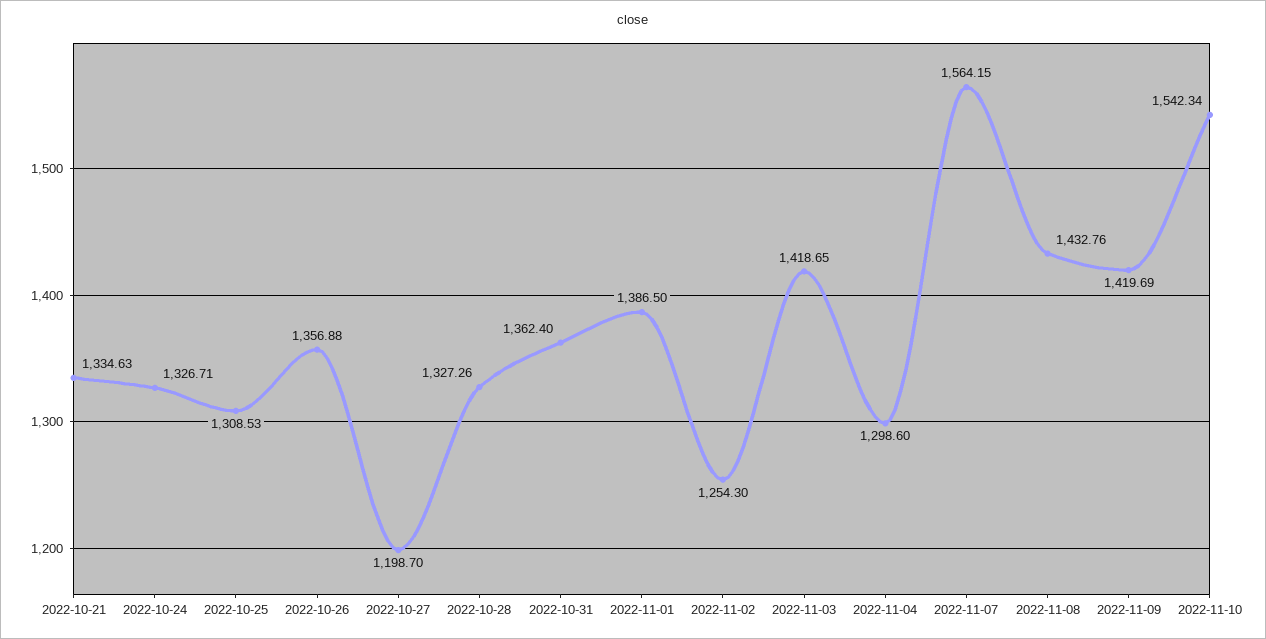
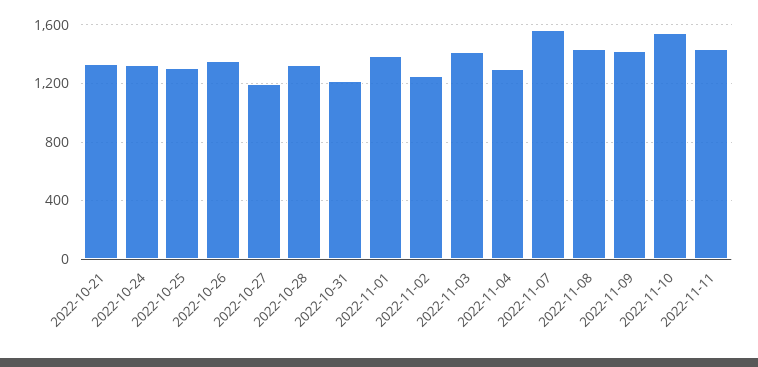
2022-10-31: 1362.4 -> 1200
2022-11-11: none -> 1450

